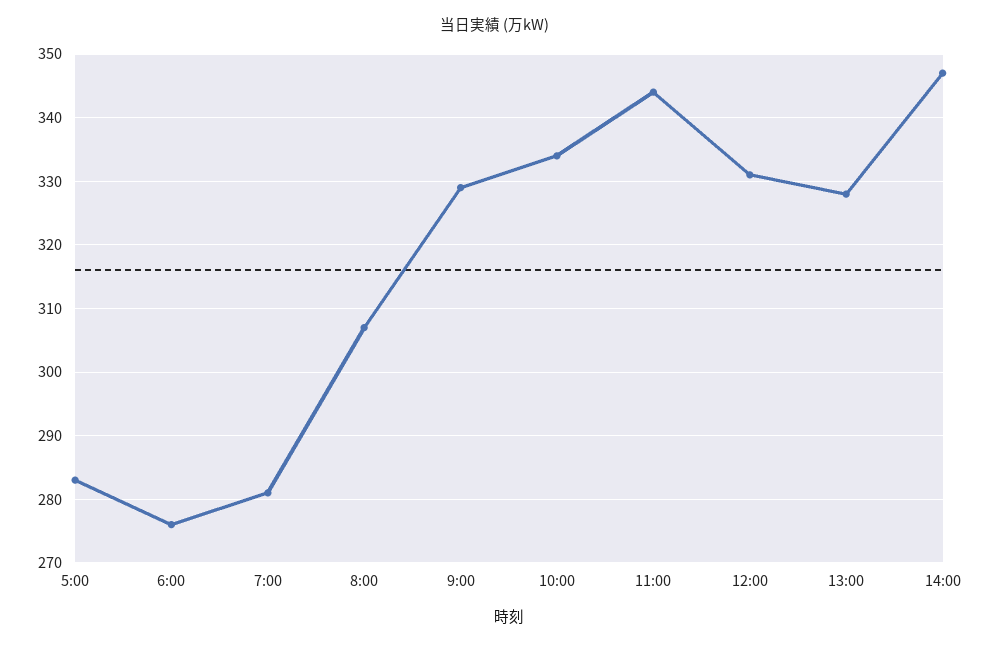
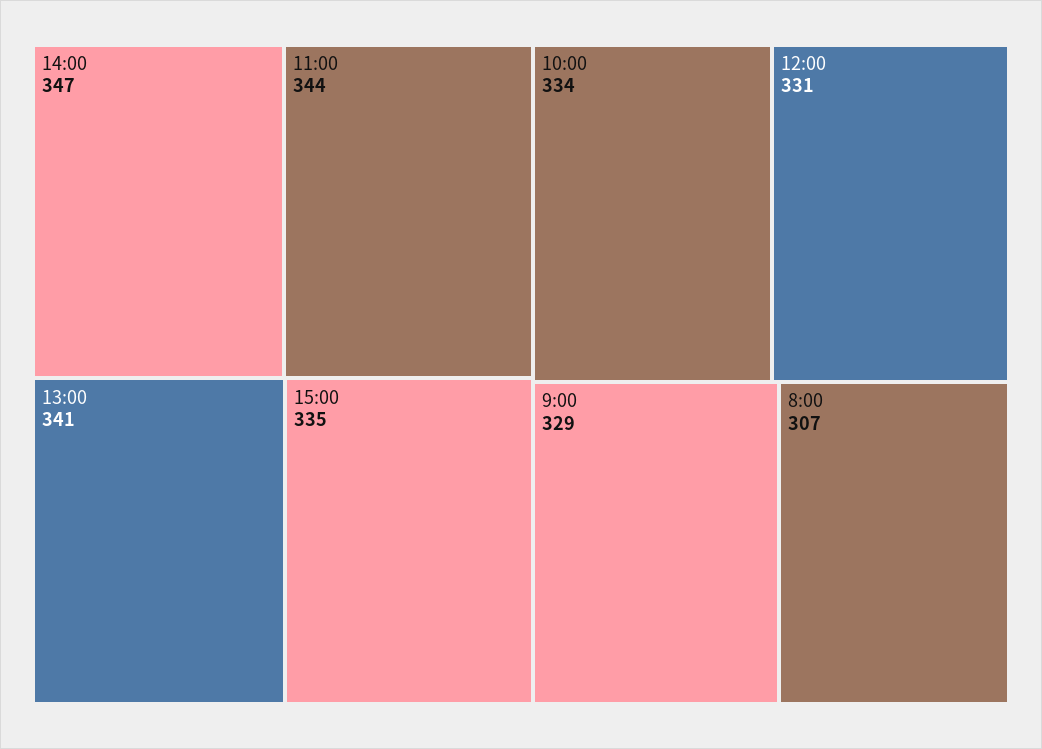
5:00: 283 -> none
6:00: 276 -> none
7:00: 281 -> none
13:00: 328 -> 341
15:00: none -> 335

